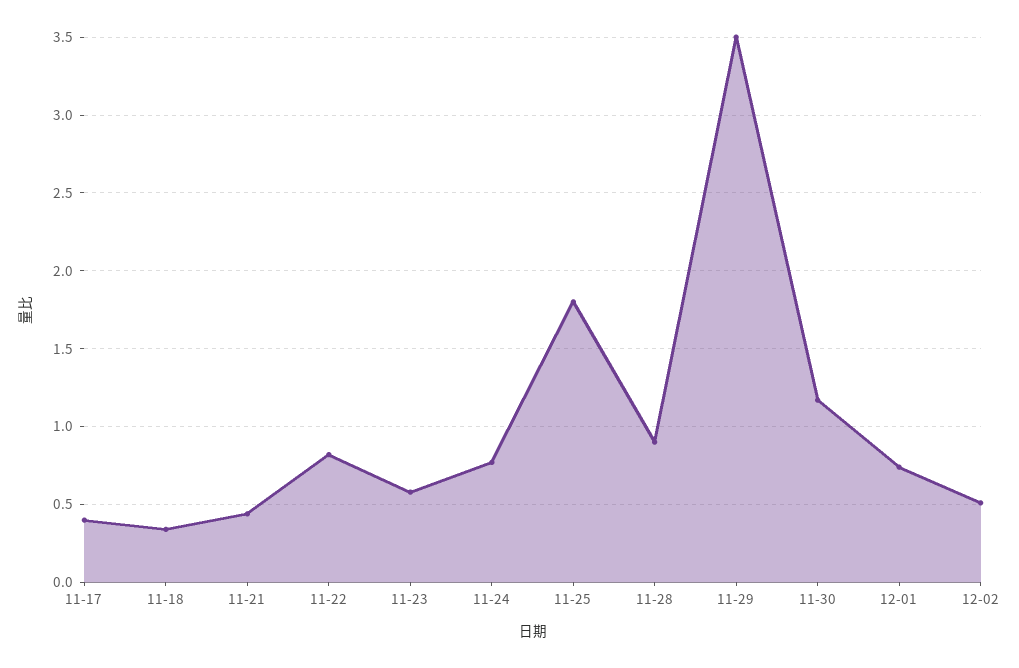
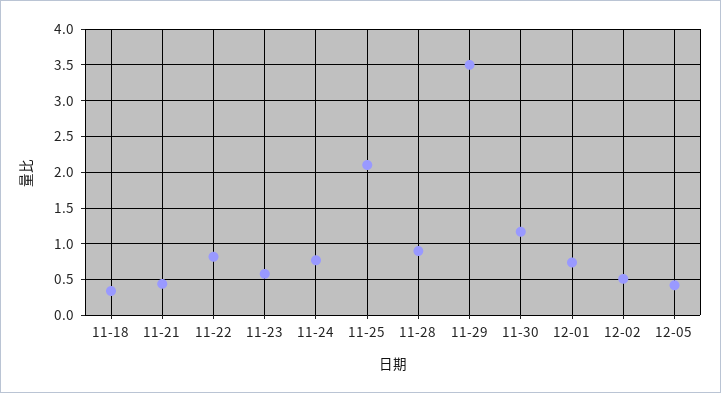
11-17: 0.4 -> none
11-25: 1.8 -> 2.1
12-05: none -> 0.4

